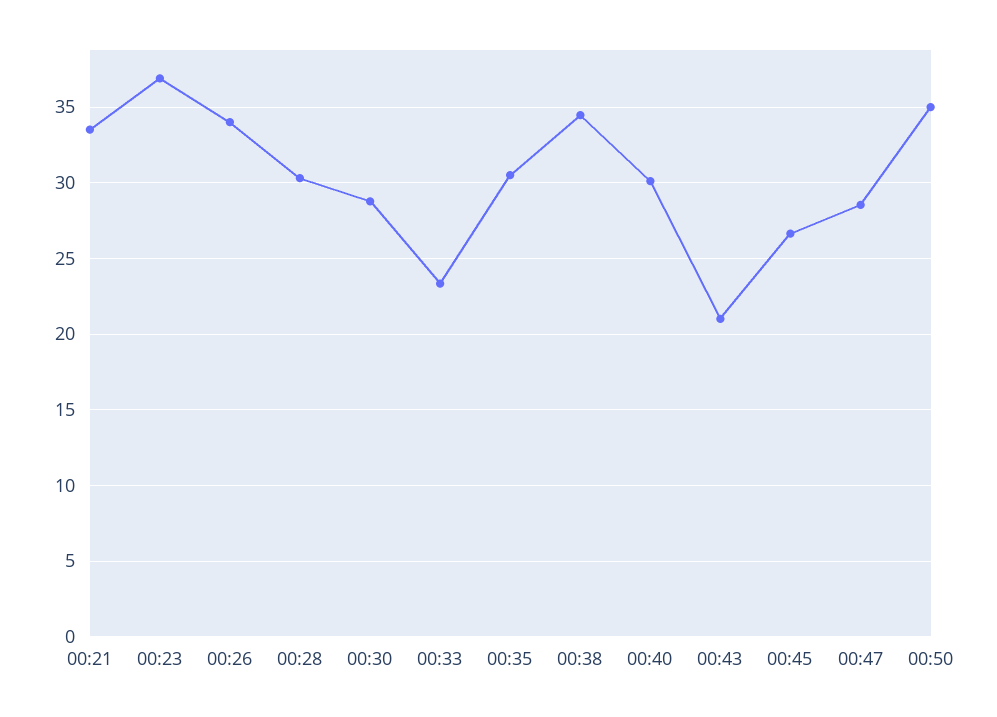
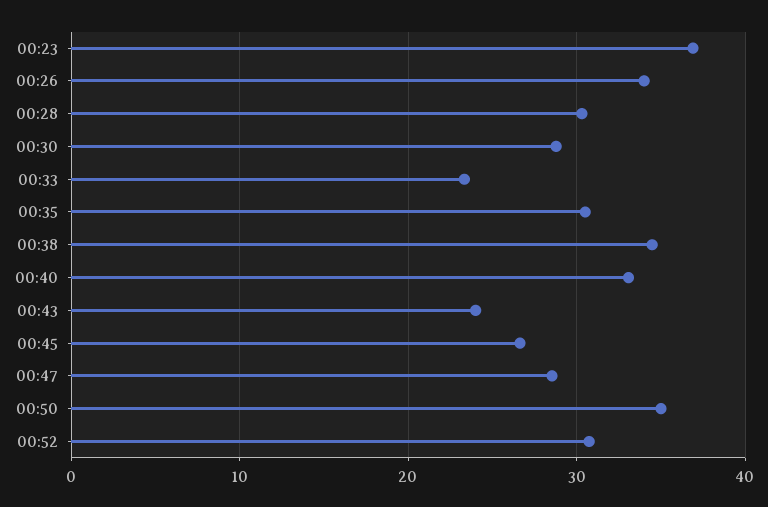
00:21: 33.5 -> none
00:40: 30 -> 33
00:43: 21 -> 24
00:52: none -> 31

